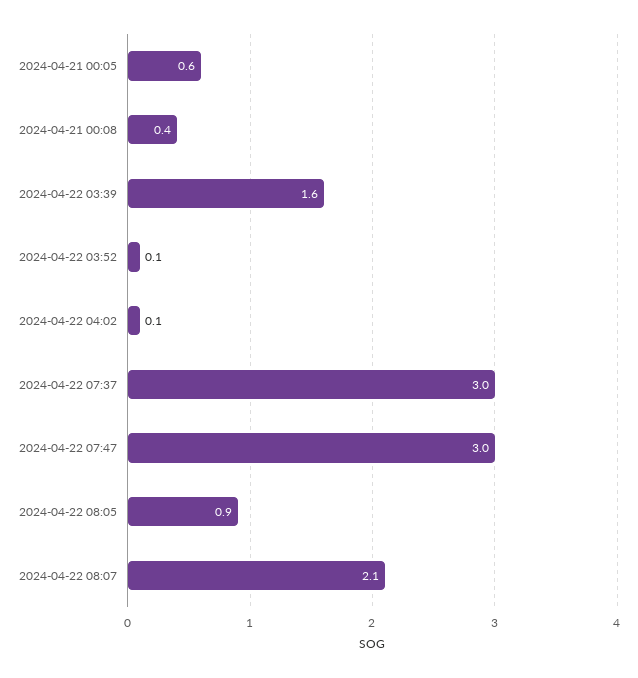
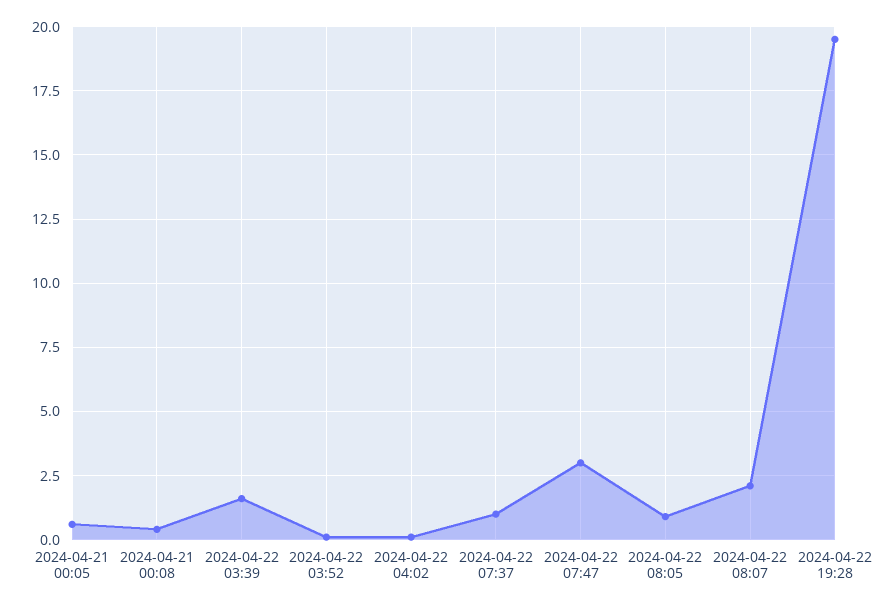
2024-04-22 07:37: 3 -> 1
2024-04-22 19:28: none -> 19.5

